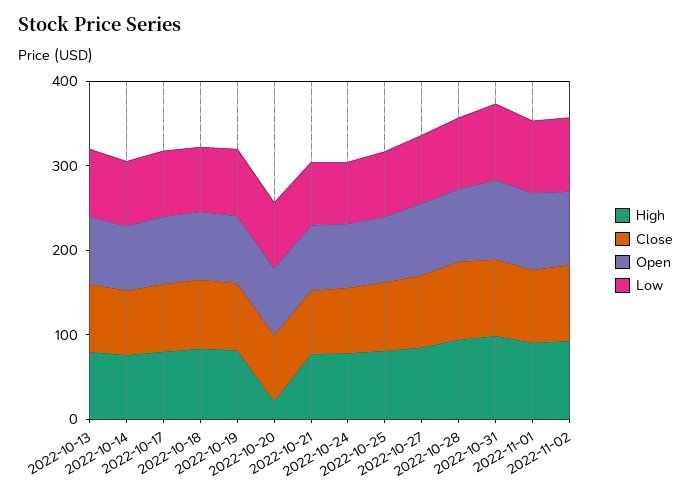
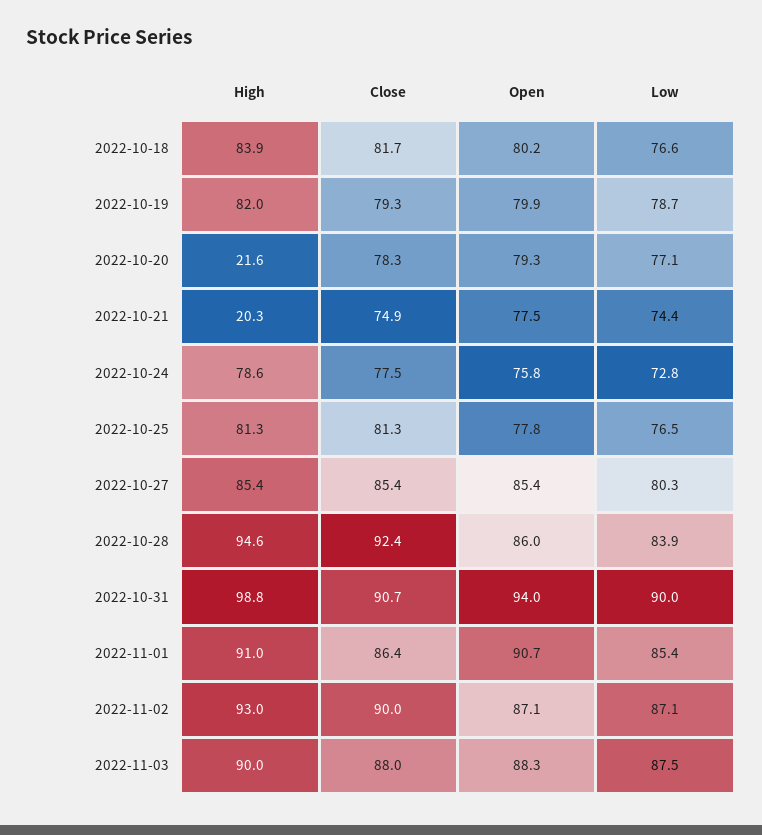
High, 2022-10-13: 80 -> none
Close, 2022-10-13: 80 -> none
Open, 2022-10-13: 80 -> none
Low, 2022-10-13: 80 -> none
High, 2022-10-14: 80 -> none
Close, 2022-10-14: 80 -> none
Open, 2022-10-14: 80 -> none
Low, 2022-10-14: 80 -> none
High, 2022-10-17: 80 -> none
Close, 2022-10-17: 80 -> none
Open, 2022-10-17: 80 -> none
Low, 2022-10-17: 80 -> none
High, 2022-10-21: 80 -> 20.3
High, 2022-11-03: none -> 90
Close, 2022-11-03: none -> 88
Open, 2022-11-03: none -> 88.3
Low, 2022-11-03: none -> 87.5

